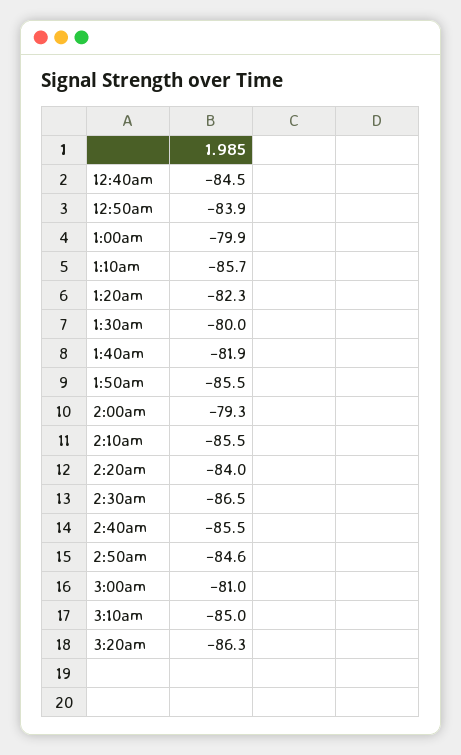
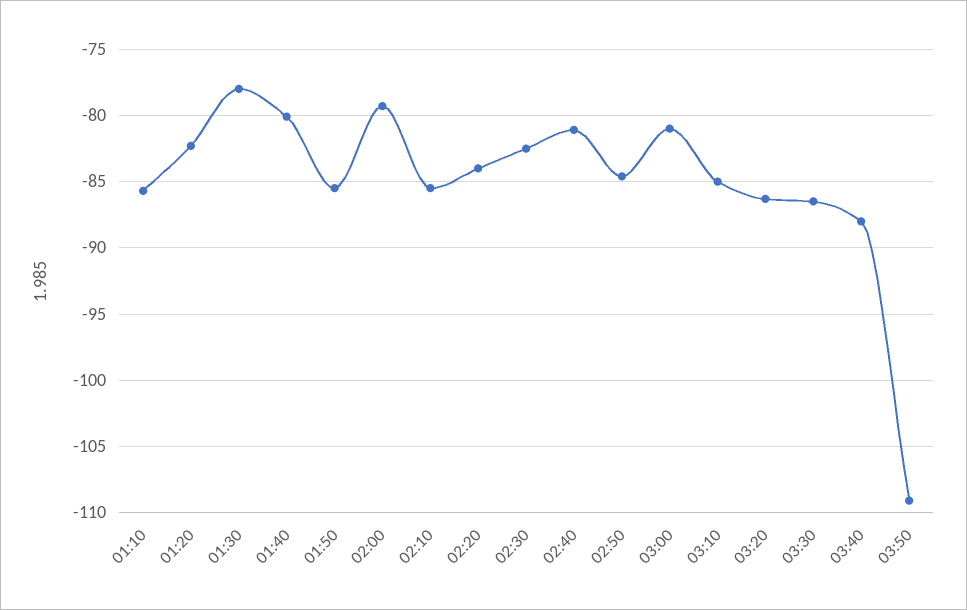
12:40am: -84.5 -> none
12:50am: -83.9 -> none
1:00am: -79.9 -> none
1:30am: -80 -> -78
1:40am: -81.9 -> -80
2:30am: -86.5 -> -82.5
2:40am: -85.5 -> -81
03:30: none -> -86.5
03:40: none -> -88
03:50: none -> -109

